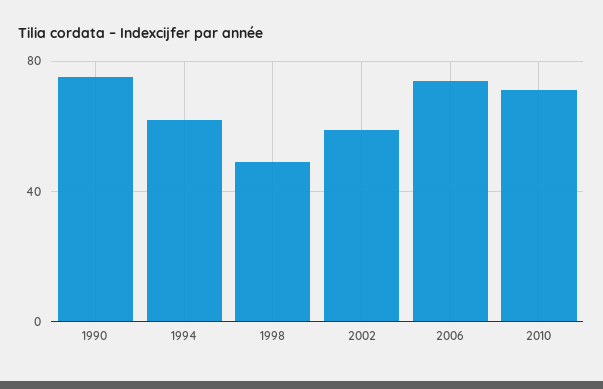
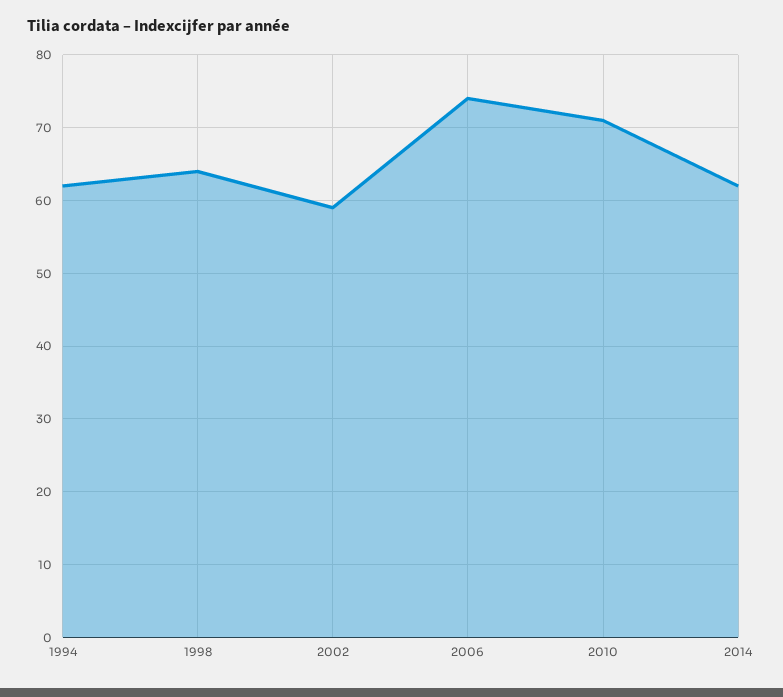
1990: 75 -> none
1998: 50 -> 64
2014: none -> 62

